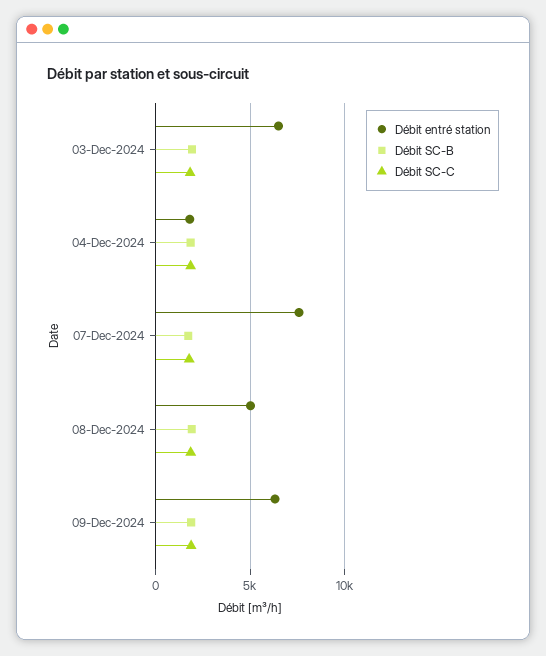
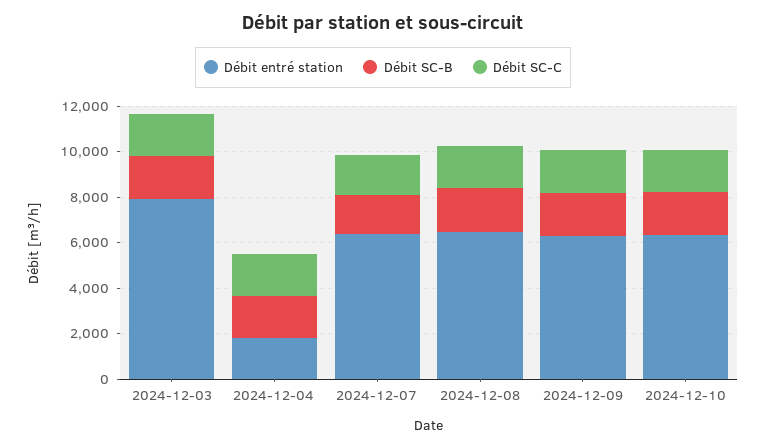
Débit entré station, 03-Dec-2024: 6500 -> 8000
Débit entré station, 07-Dec-2024: 7500 -> 6500
Débit entré station, 08-Dec-2024: 5000 -> 6500
Débit entré station, 2024-12-10: none -> 6500
Débit SC-B, 2024-12-10: none -> 2000
Débit SC-C, 2024-12-10: none -> 2000

